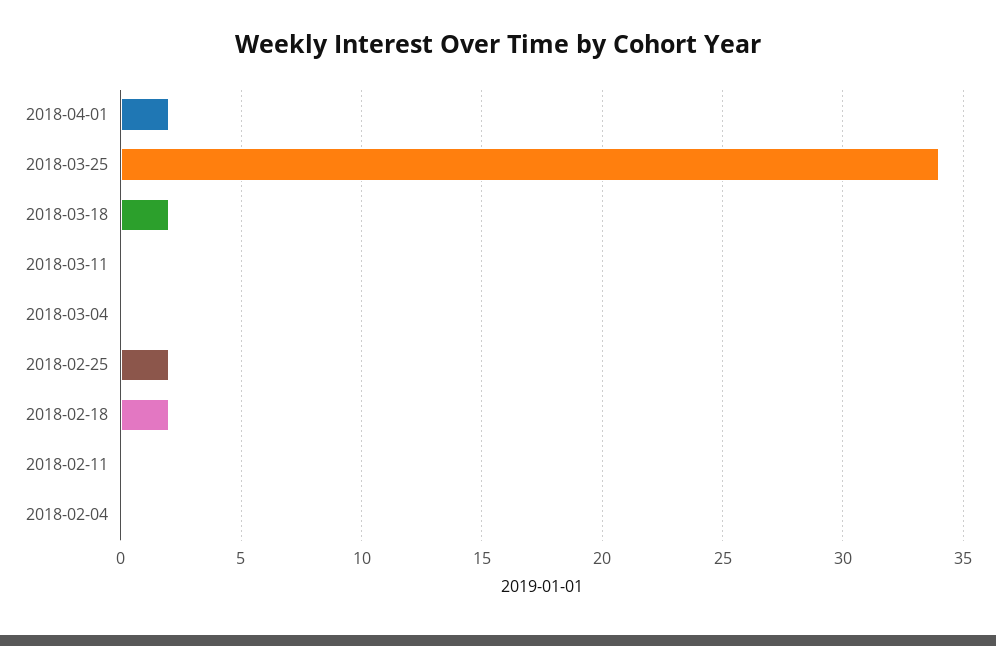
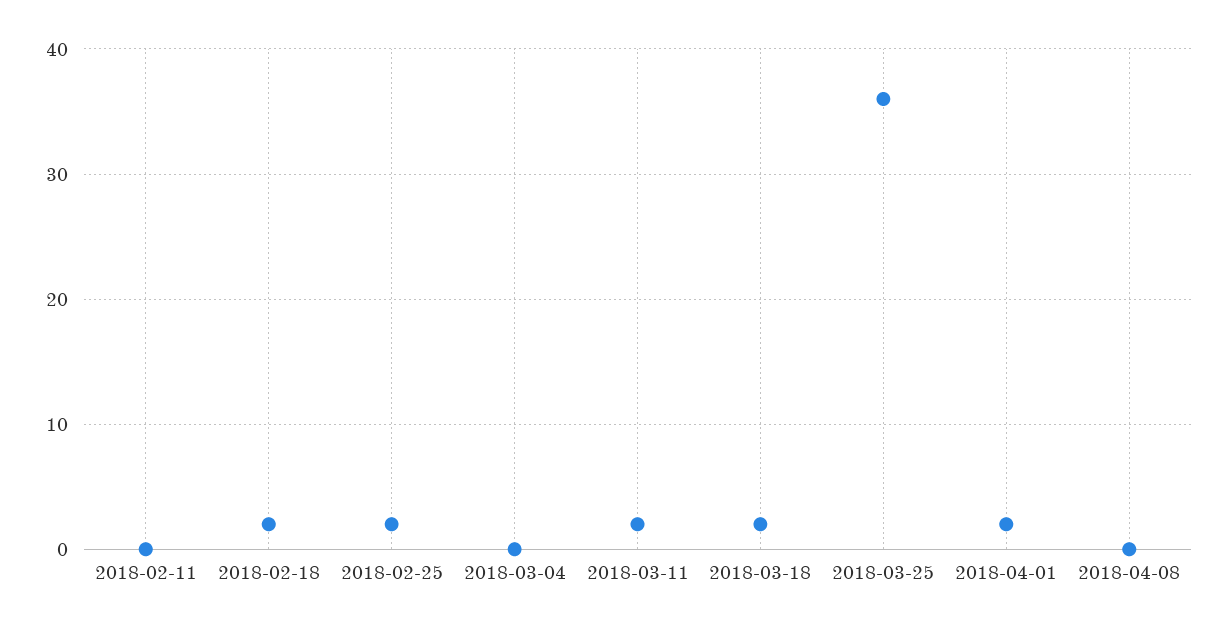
2018-03-25: 34 -> 36
2018-03-11: 0 -> 2
2018-02-04: 0 -> none
2018-04-08: none -> 0

